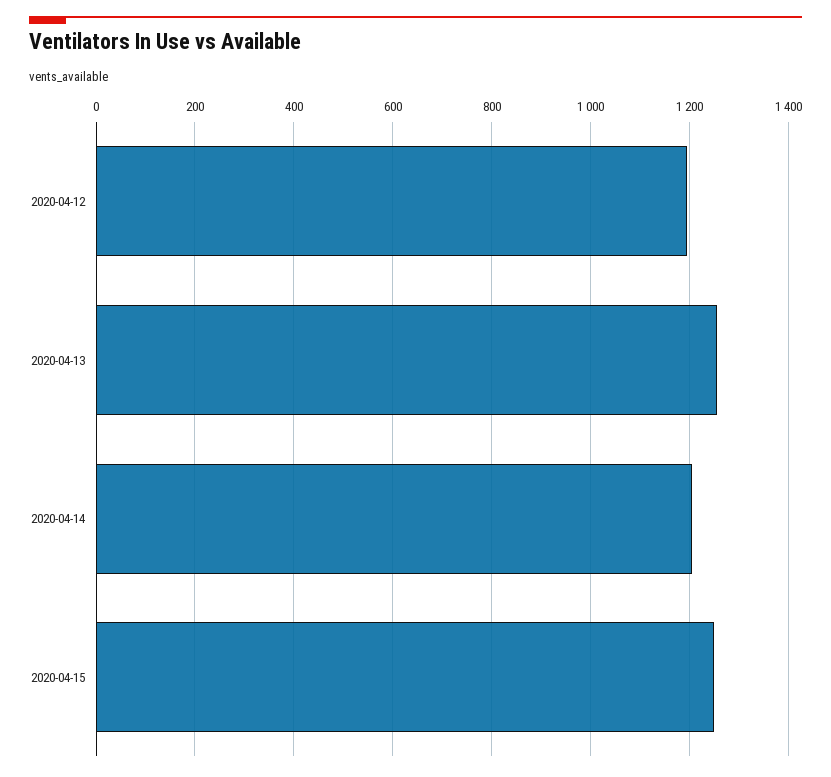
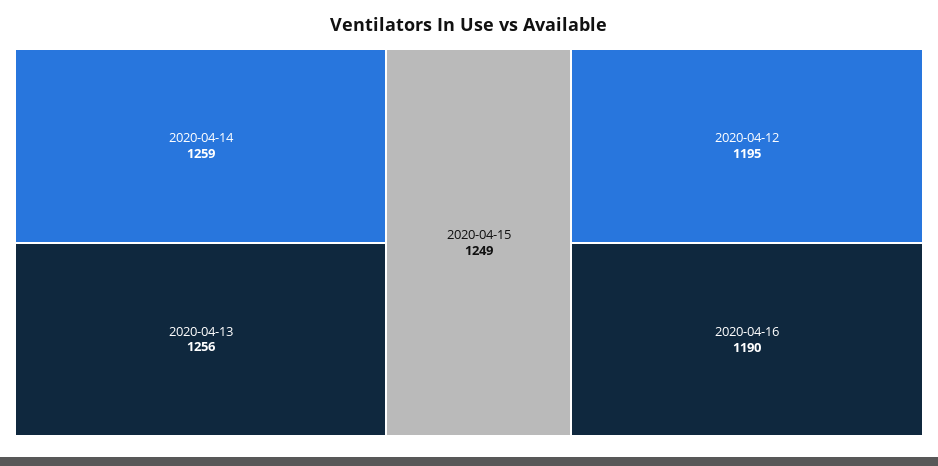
2020-04-14: 1200 -> 1259
2020-04-16: none -> 1190

